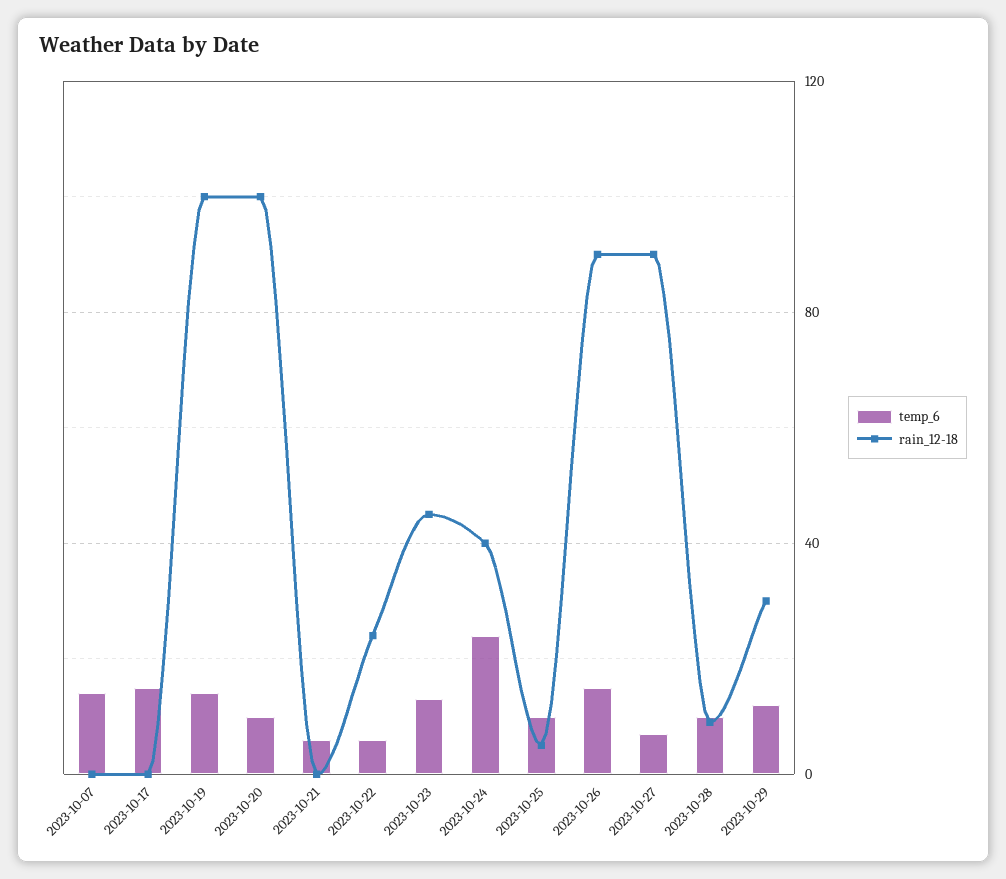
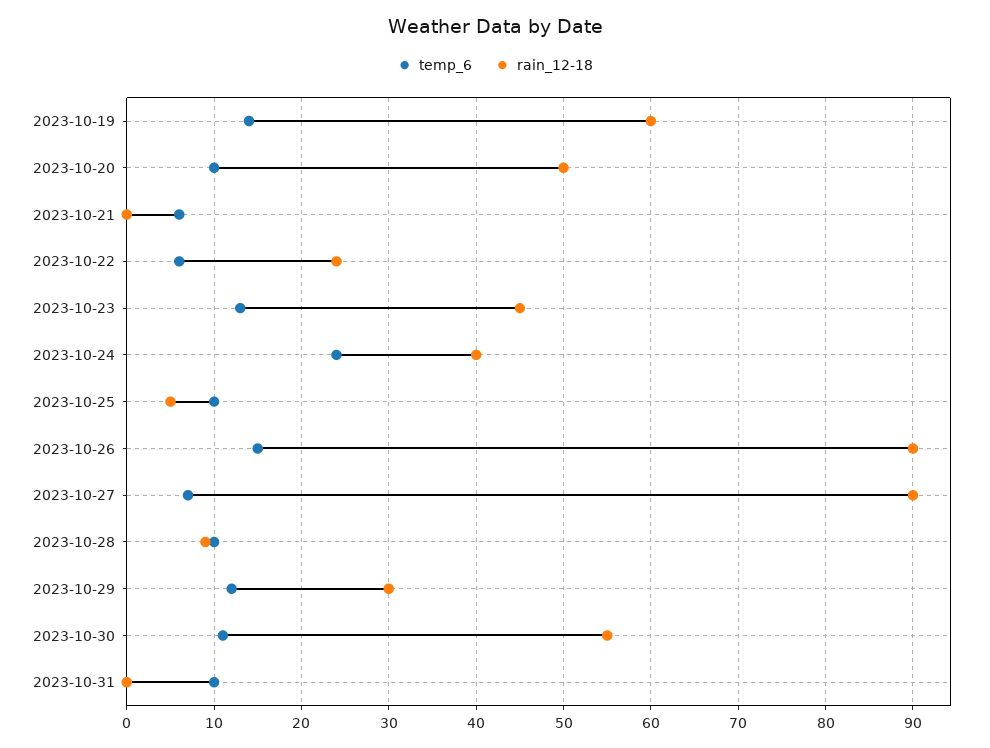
temp_6, 2023-10-07: 15 -> none
rain_12-18, 2023-10-07: 0 -> none
temp_6, 2023-10-17: 15 -> none
rain_12-18, 2023-10-17: 0 -> none
rain_12-18, 2023-10-19: 100 -> 60
rain_12-18, 2023-10-20: 100 -> 50
temp_6, 2023-10-30: none -> 11
rain_12-18, 2023-10-30: none -> 55
temp_6, 2023-10-31: none -> 10
rain_12-18, 2023-10-31: none -> 0

